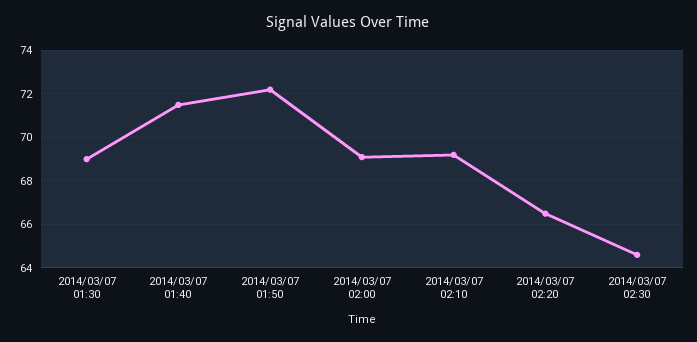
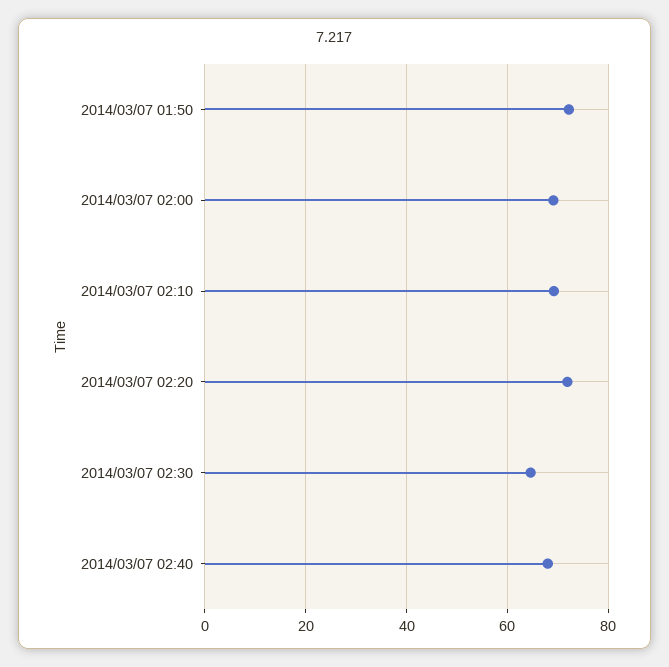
2014/03/07 01:30: 69 -> none
2014/03/07 01:40: 71.5 -> none
2014/03/07 02:20: 66.5 -> 72
2014/03/07 02:40: none -> 68

